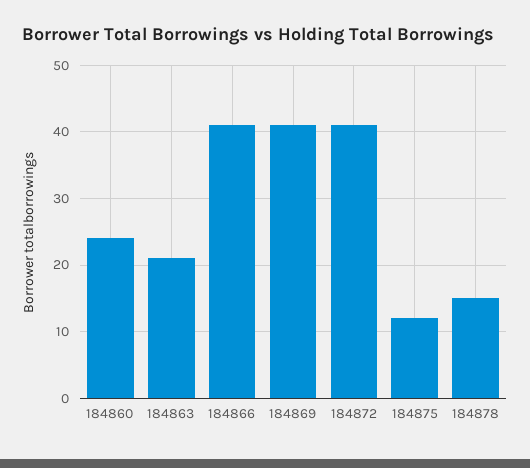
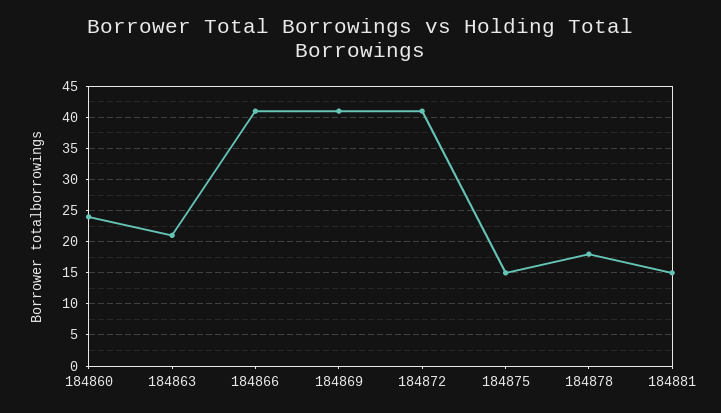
184875: 12 -> 15
184878: 15 -> 18
184881: none -> 15

